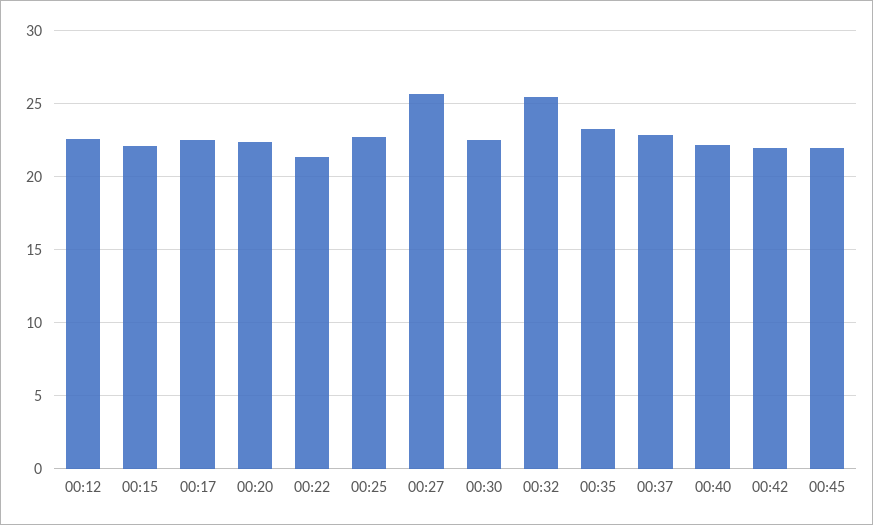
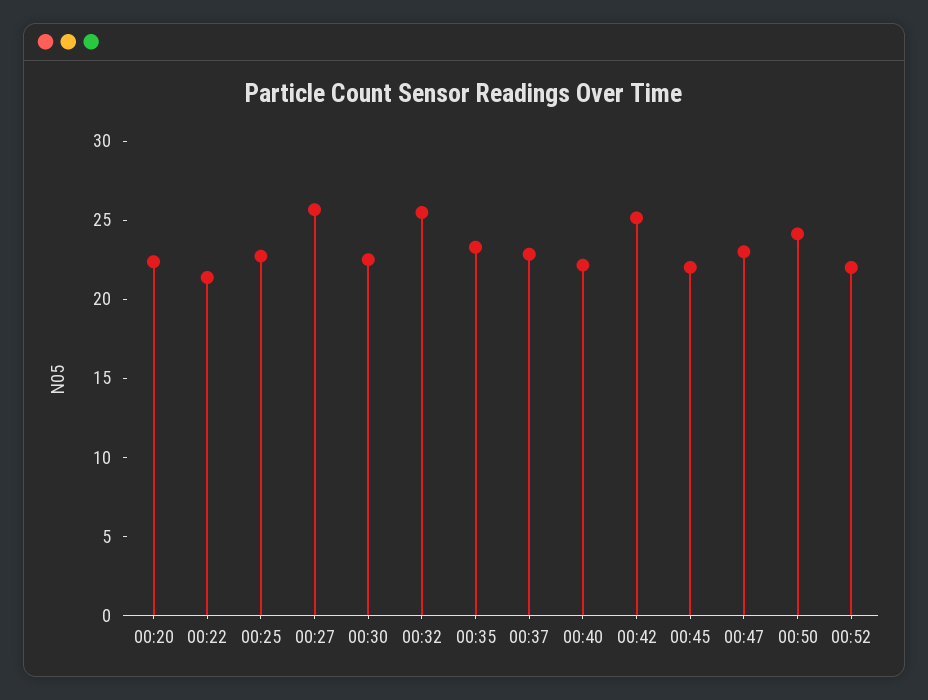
00:12: 22.5 -> none
00:15: 22 -> none
00:17: 22.5 -> none
00:42: 22 -> 25
00:47: none -> 23
00:50: none -> 24
00:52: none -> 22

